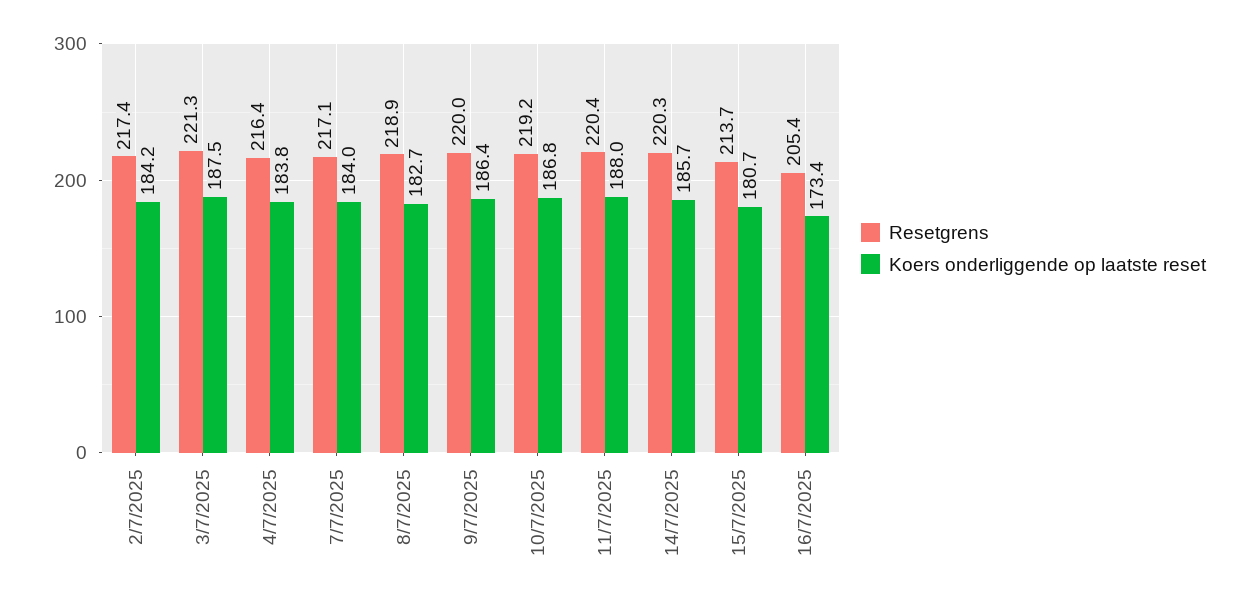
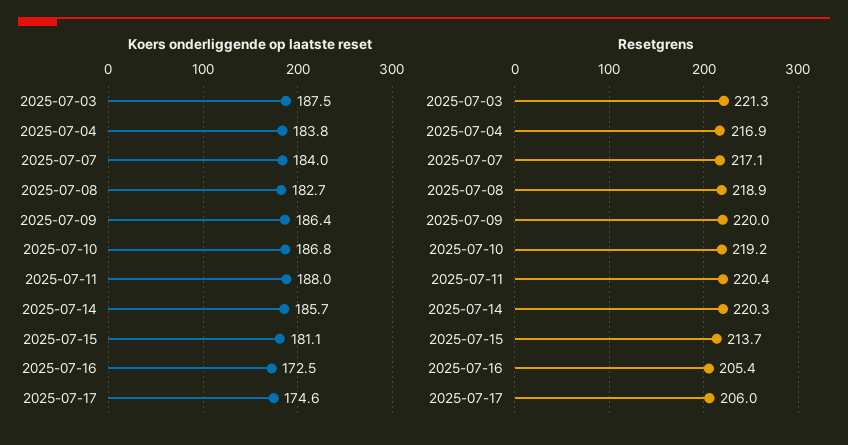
Resetgrens, 2/7/2025: 217.4 -> none
Koers onderliggende op laatste reset, 2/7/2025: 184.2 -> none
Resetgrens, 4/7/2025: 216.4 -> 216.9
Koers onderliggende op laatste reset, 15/7/2025: 180.7 -> 181.1
Koers onderliggende op laatste reset, 16/7/2025: 173.4 -> 172.5
Koers onderliggende op laatste reset, 2025-07-17: none -> 174.6
Resetgrens, 2025-07-17: none -> 206

